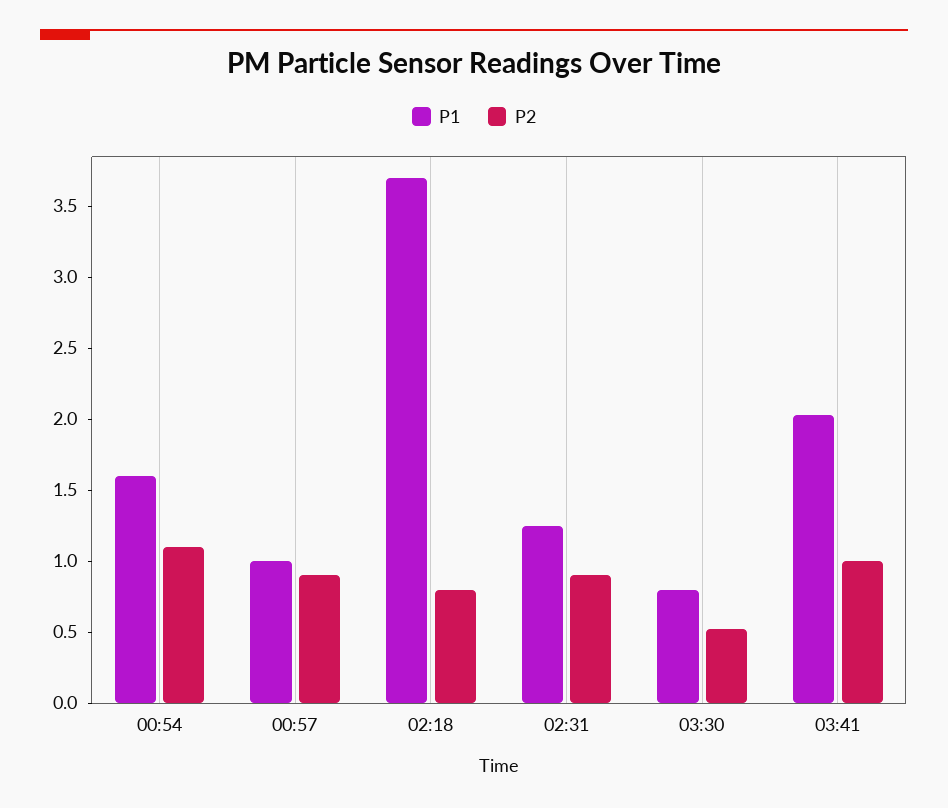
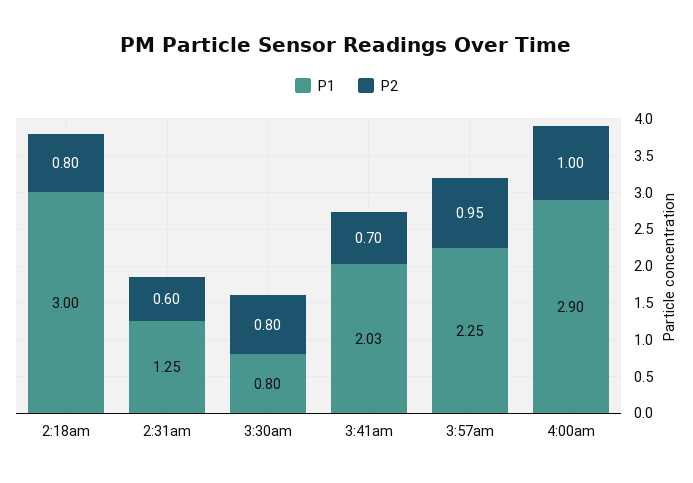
P1, 00:54: 1.6 -> none
P2, 00:54: 1.1 -> none
P1, 00:57: 1 -> none
P2, 00:57: 0.9 -> none
P1, 02:18: 3.7 -> 3
P2, 02:31: 0.9 -> 0.6
P2, 03:30: 0.5 -> 0.8
P2, 03:41: 1 -> 0.7
P1, 3:57am: none -> 2.25
P2, 3:57am: none -> 0.95
P1, 4:00am: none -> 2.9
P2, 4:00am: none -> 1

